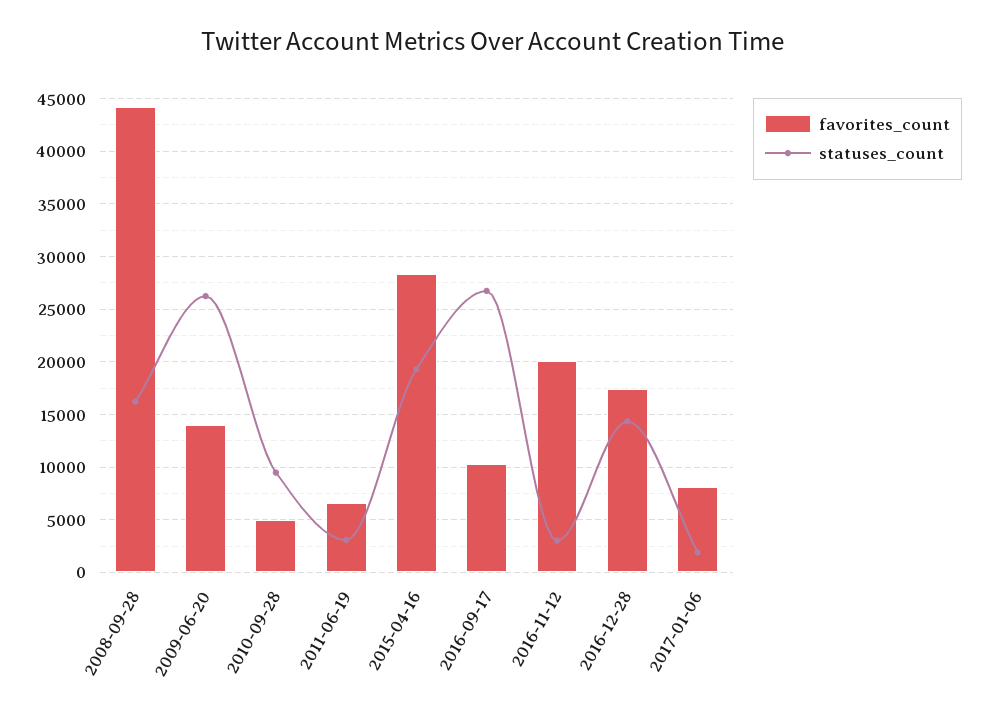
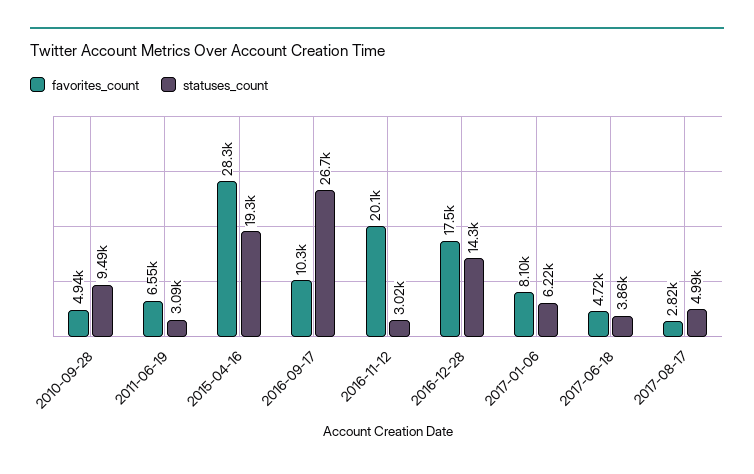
favorites_count, 2008-09-28: 44000 -> none
statuses_count, 2008-09-28: 16000 -> none
favorites_count, 2009-06-20: 14000 -> none
statuses_count, 2009-06-20: 26000 -> none
statuses_count, 2017-01-06: 2000 -> 6220
favorites_count, 2017-06-18: none -> 4720
statuses_count, 2017-06-18: none -> 3860
favorites_count, 2017-08-17: none -> 2820
statuses_count, 2017-08-17: none -> 4990

